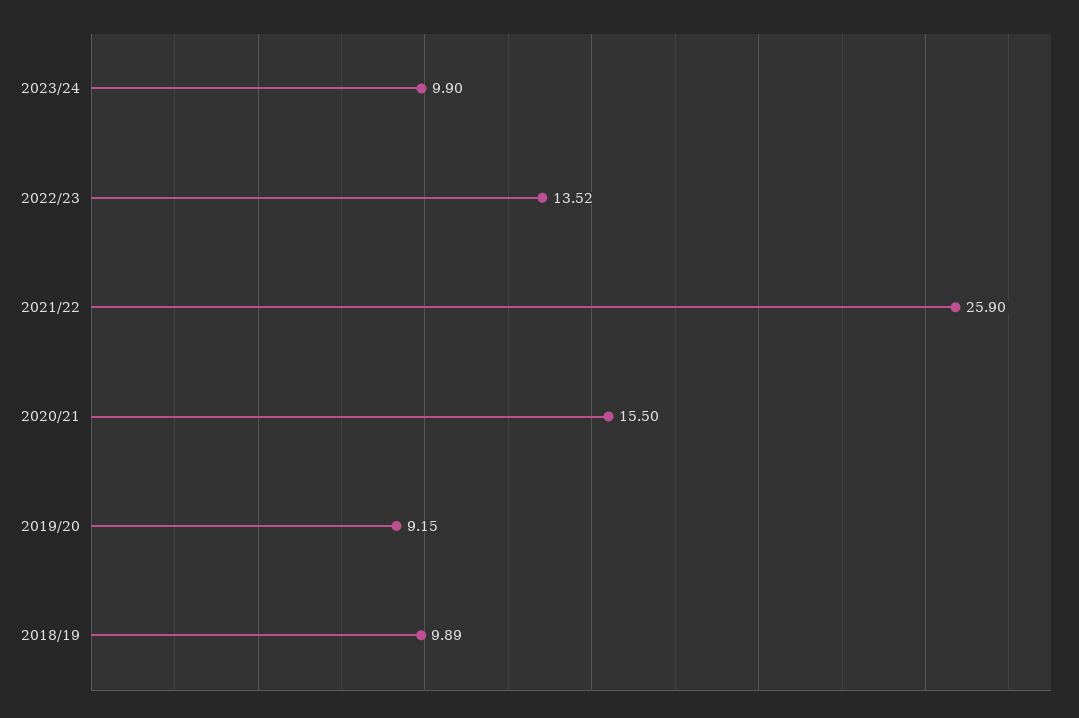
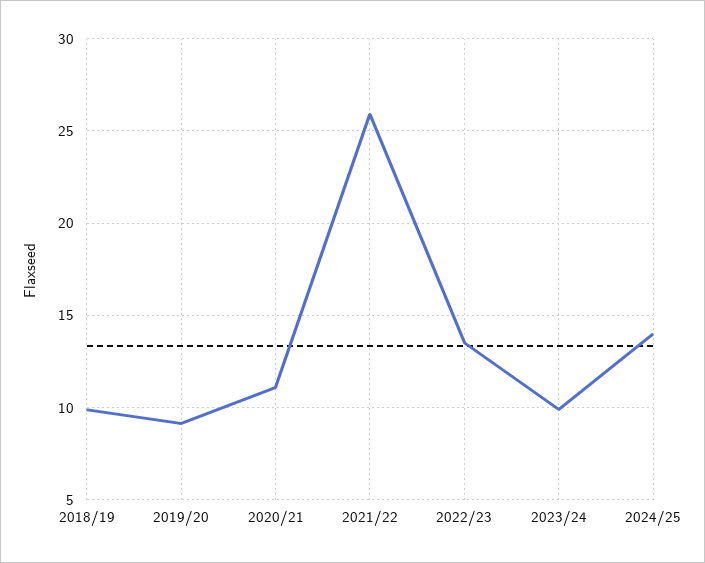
2020/21: 15.5 -> 11
2024/25: none -> 14

